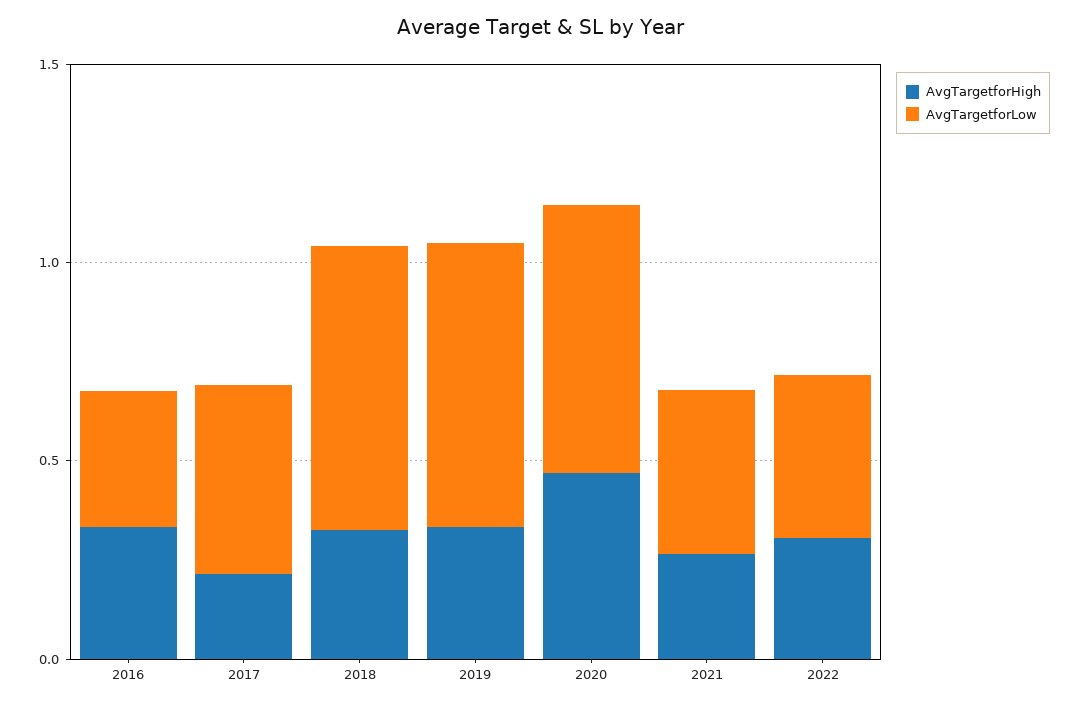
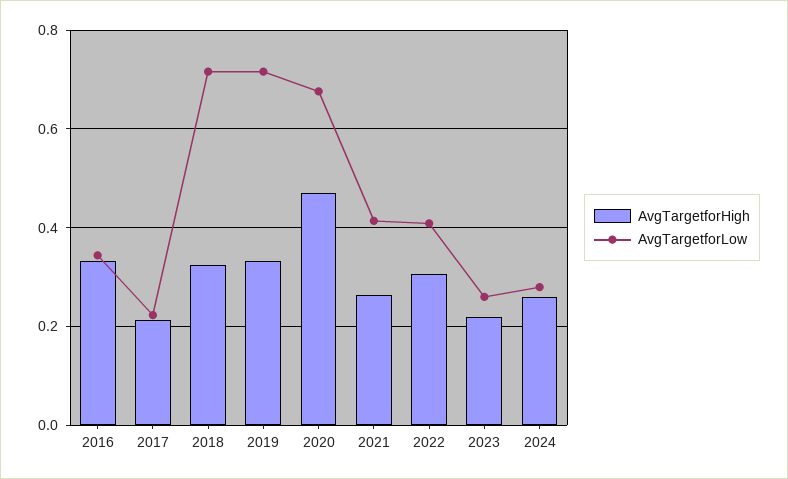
AvgTargetforLow, 2017: 0.5 -> 0.22
AvgTargetforHigh, 2023: none -> 0.22
AvgTargetforLow, 2023: none -> 0.26
AvgTargetforHigh, 2024: none -> 0.26
AvgTargetforLow, 2024: none -> 0.28

